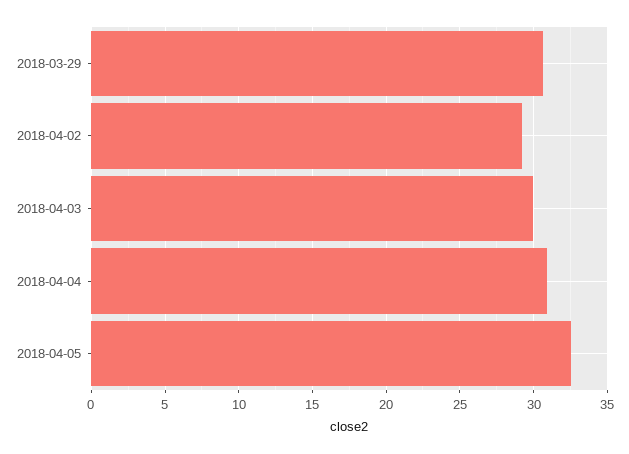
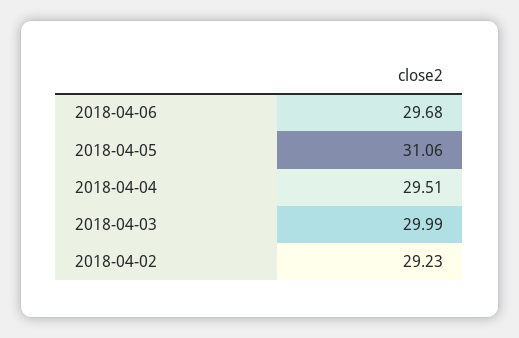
2018-03-29: 30.5 -> none
2018-04-04: 31 -> 29.51
2018-04-05: 32.5 -> 31.06
2018-04-06: none -> 29.68

